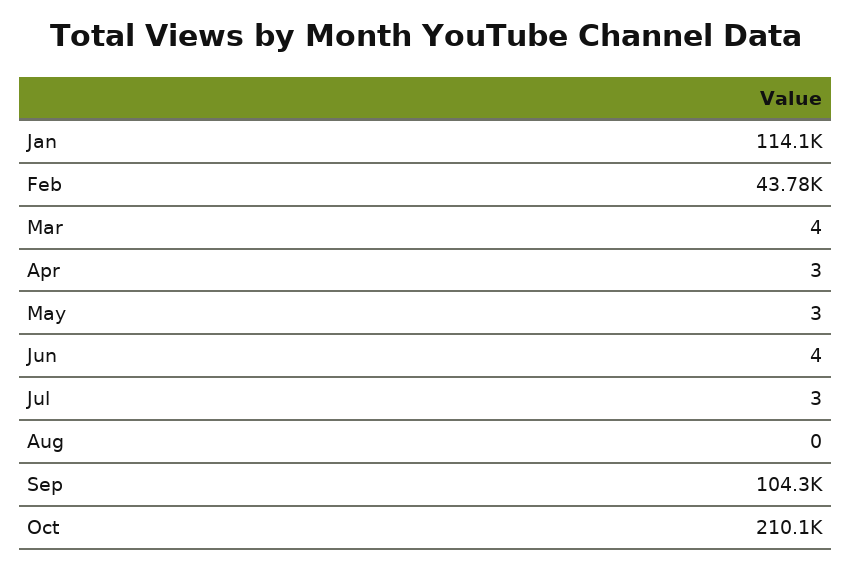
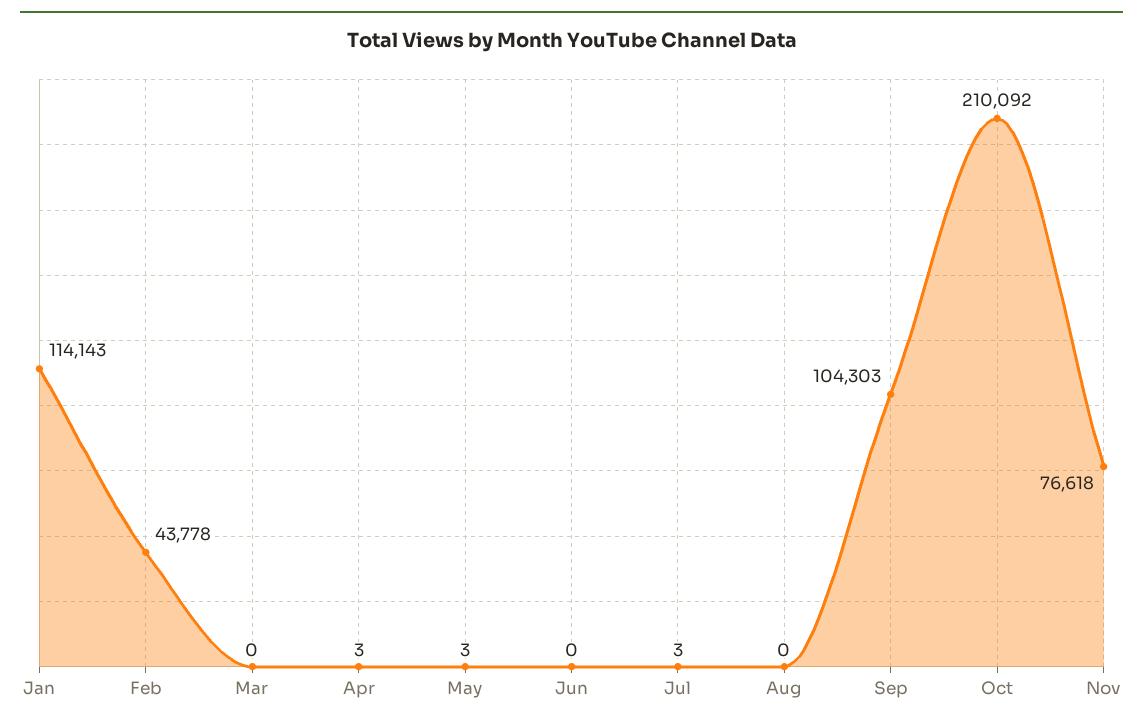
Mar: 4 -> 0
Jun: 4 -> 0
Nov: none -> 76618

